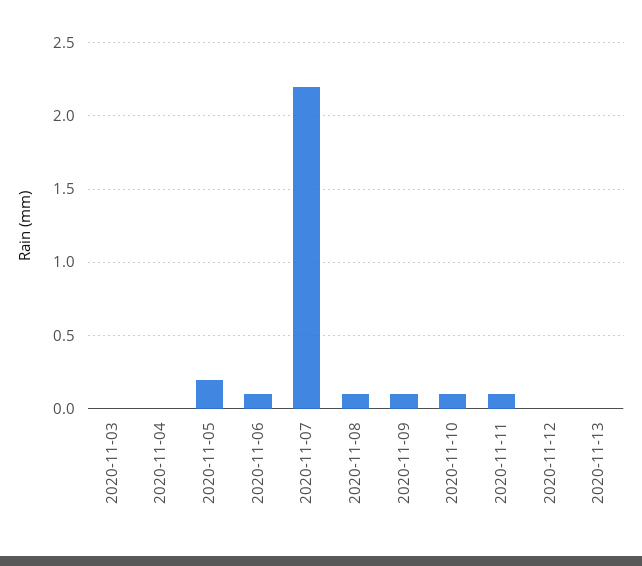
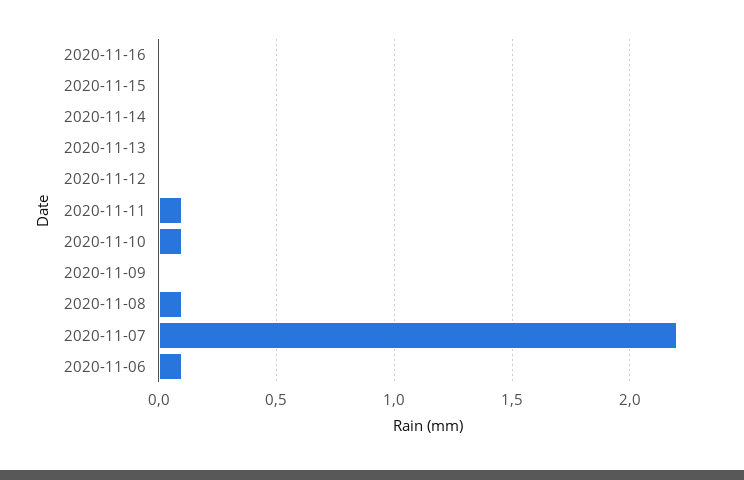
2020-11-03: 0 -> none
2020-11-04: 0 -> none
2020-11-05: 0.2 -> none
2020-11-09: 0.1 -> 0
2020-11-16: none -> 0
2020-11-15: none -> 0
2020-11-14: none -> 0

